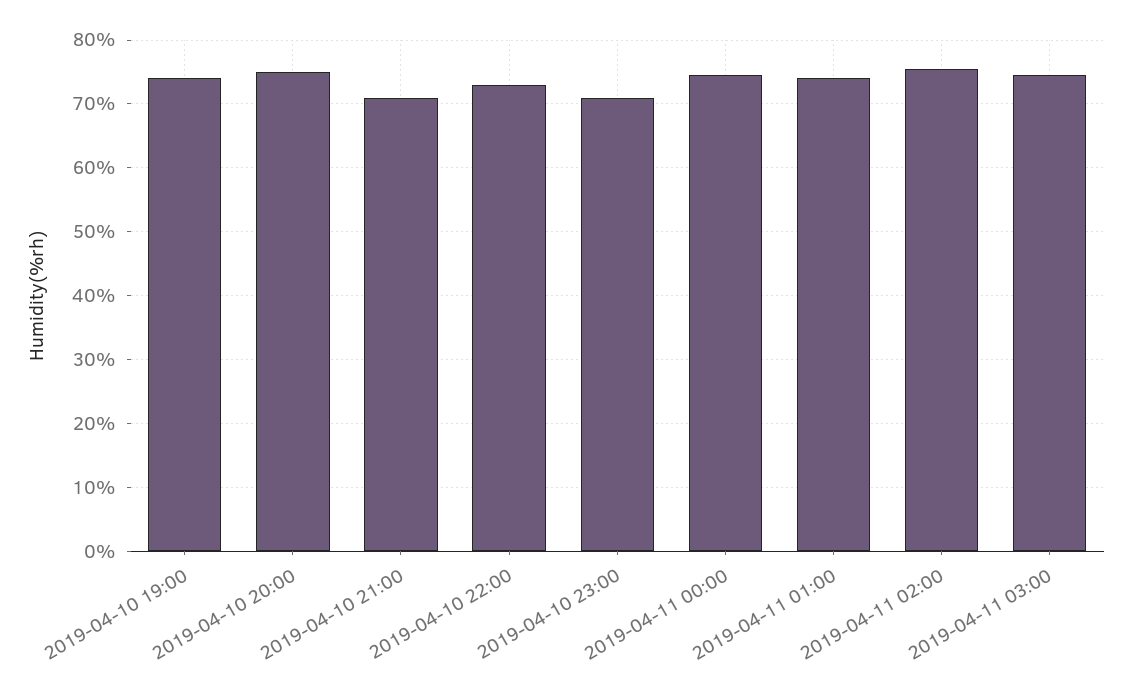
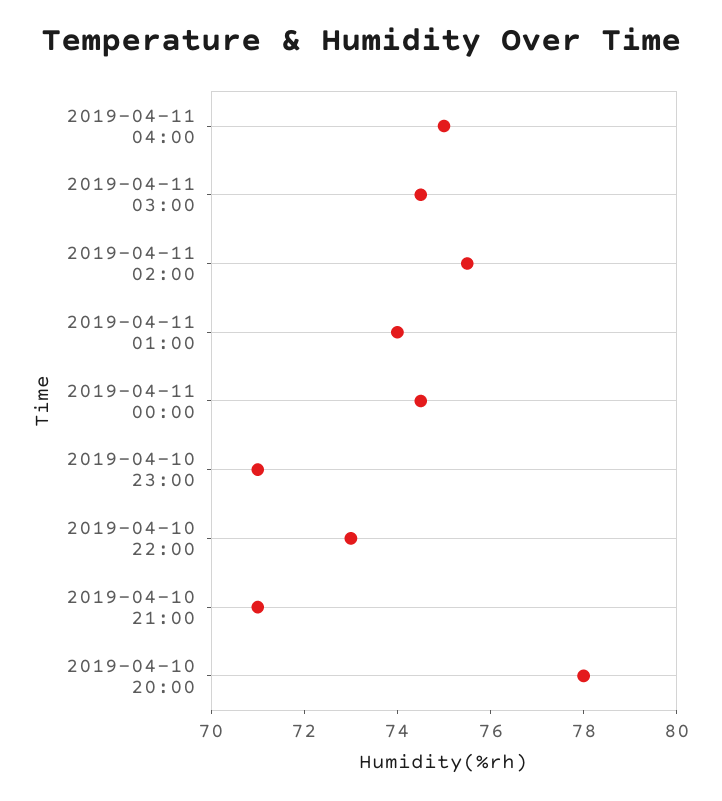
2019-04-10 19:00: 74 -> none
2019-04-10 20:00: 75 -> 78
2019-04-11 04:00: none -> 75

